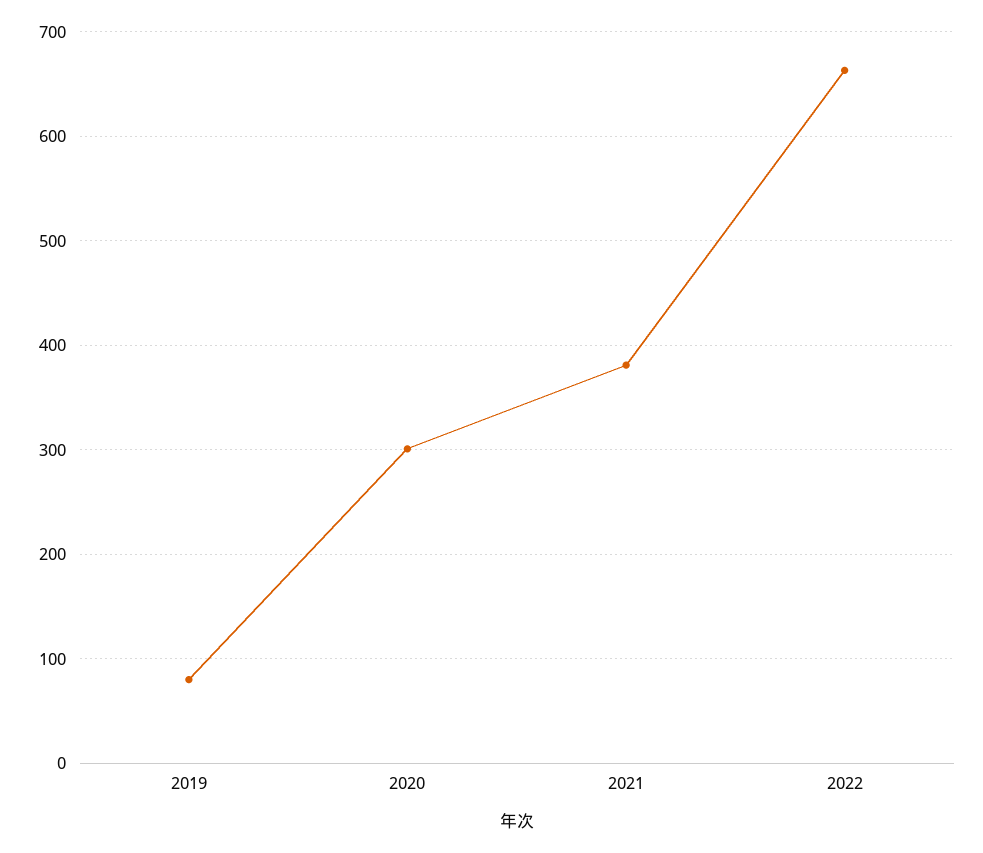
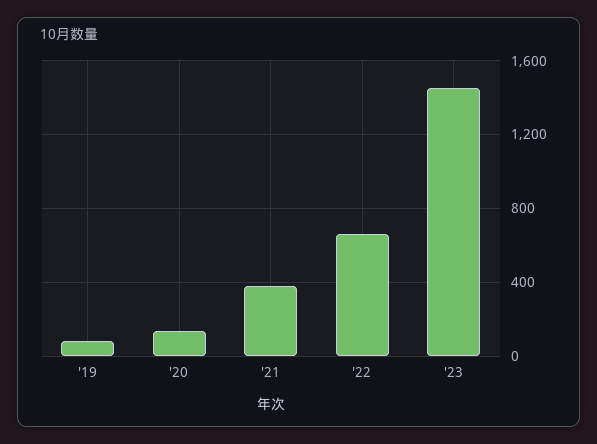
2020: 300 -> 150
'23: none -> 1450

